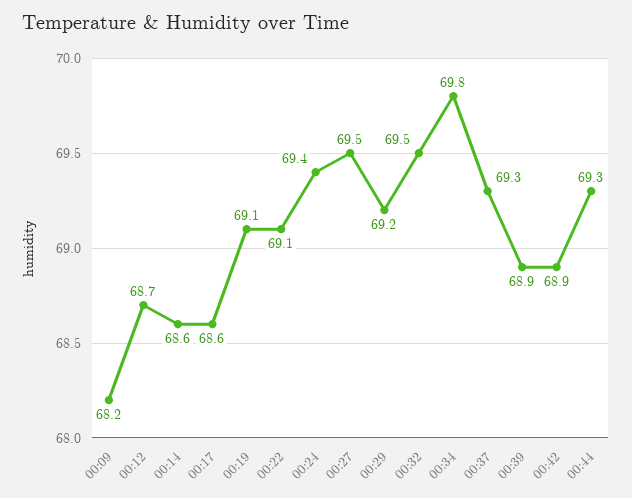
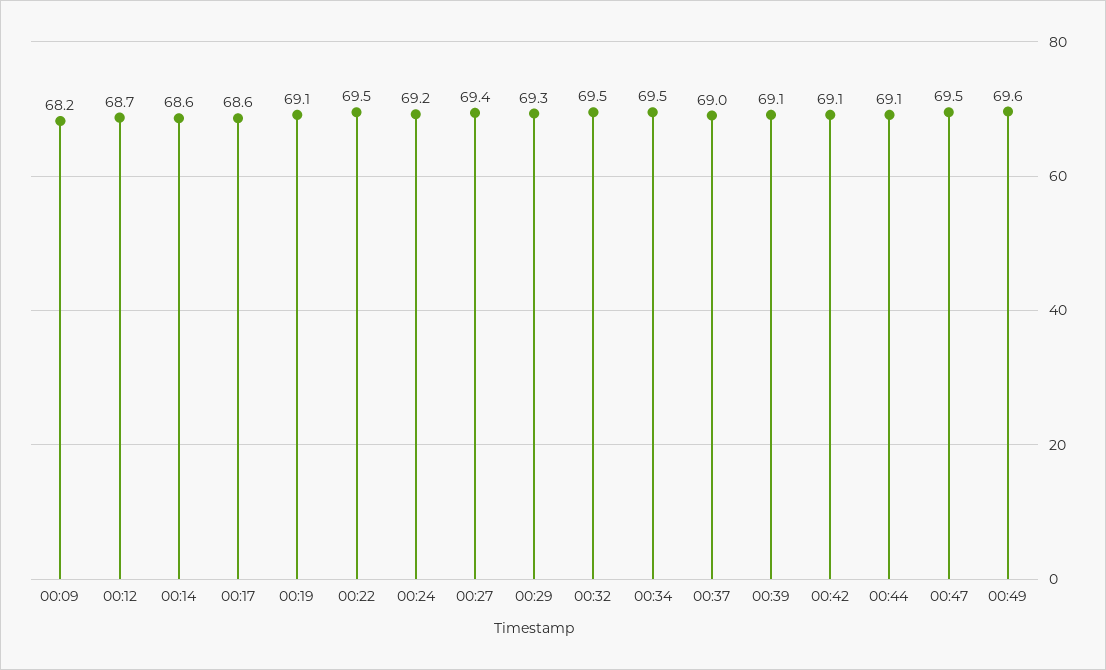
00:22: 69.1 -> 69.5
00:24: 69.4 -> 69.2
00:27: 69.5 -> 69.4
00:29: 69.2 -> 69.3
00:34: 69.8 -> 69.5
00:37: 69.3 -> 69
00:39: 68.9 -> 69.1
00:42: 68.9 -> 69.1
00:44: 69.3 -> 69.1
00:47: none -> 69.5
00:49: none -> 69.6

